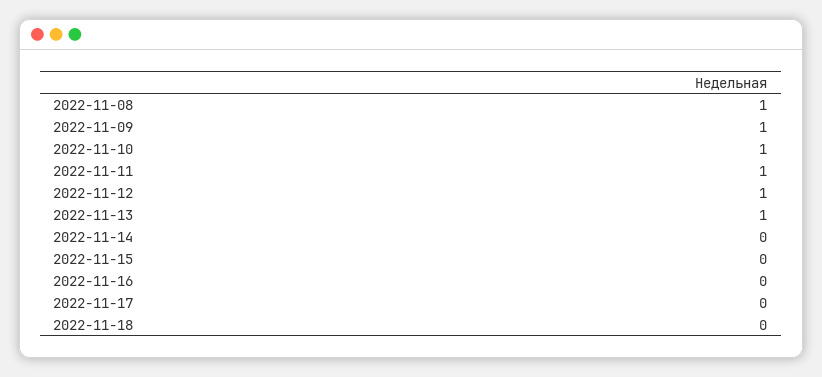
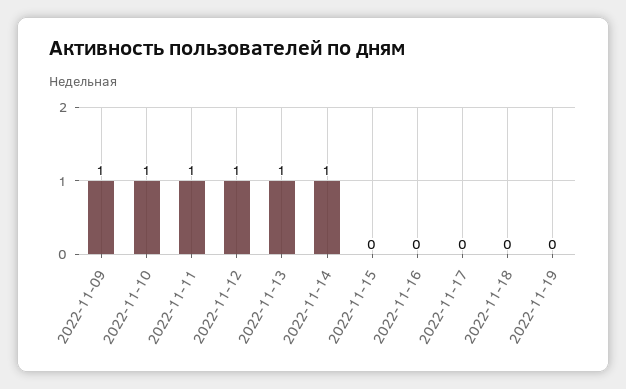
2022-11-08: 1 -> none
2022-11-14: 0 -> 1
2022-11-19: none -> 0

